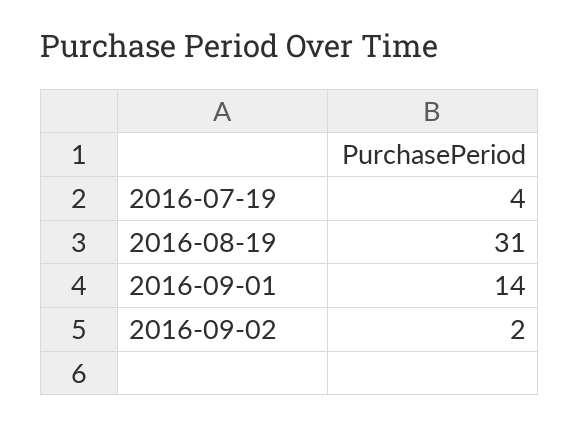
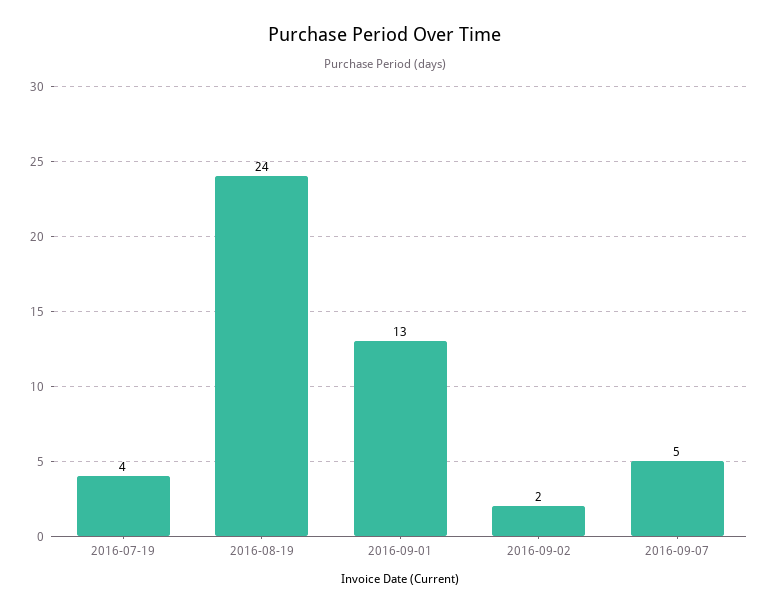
2016-08-19: 31 -> 24
2016-09-01: 14 -> 13
2016-09-07: none -> 5

